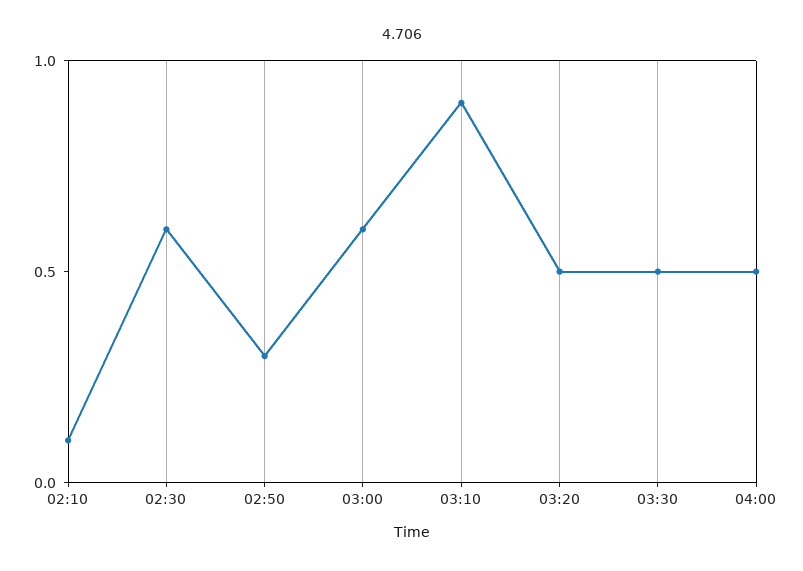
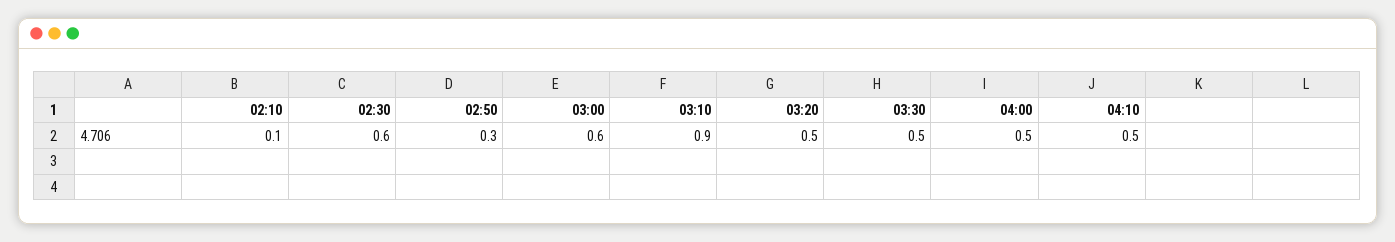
04:10: none -> 0.5

